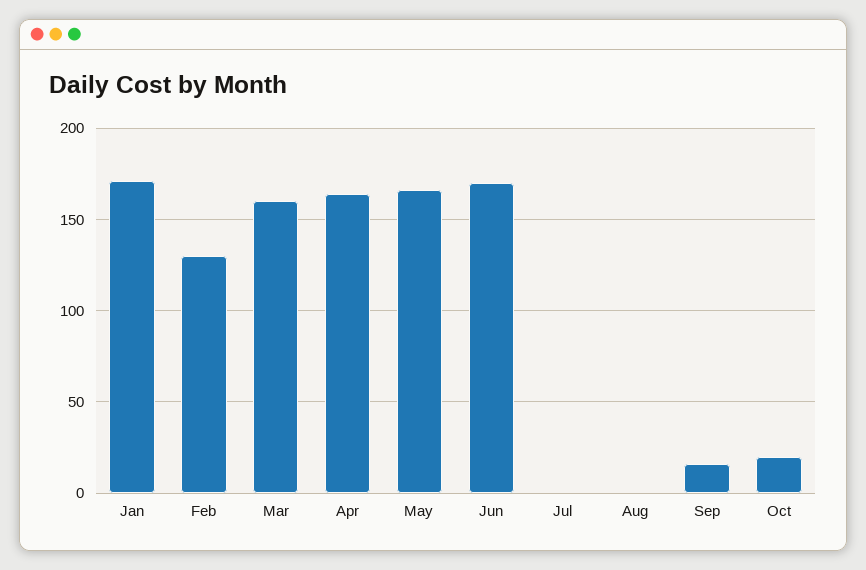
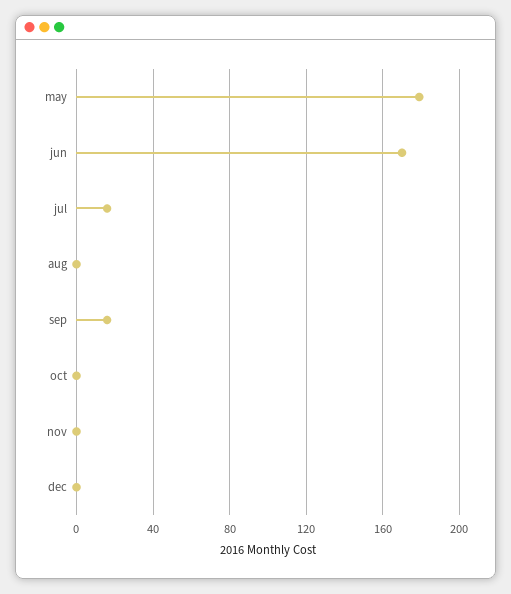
Jan: 170 -> none
Feb: 130 -> none
Mar: 160 -> none
Apr: 165 -> none
May: 165 -> 180
Jul: 0 -> 15
Oct: 20 -> 0
nov: none -> 0
dec: none -> 0

